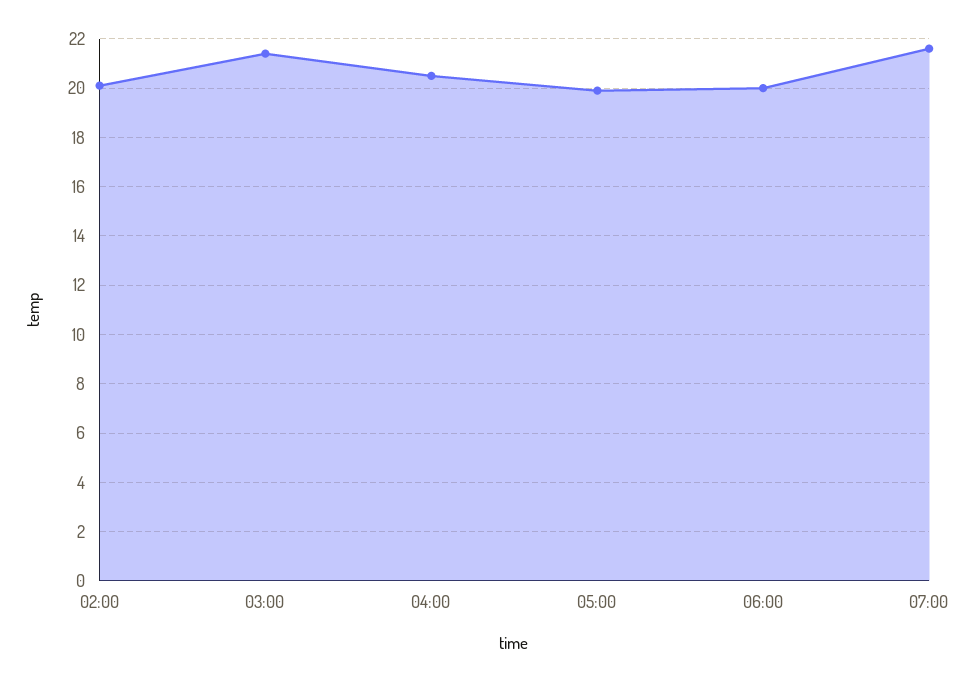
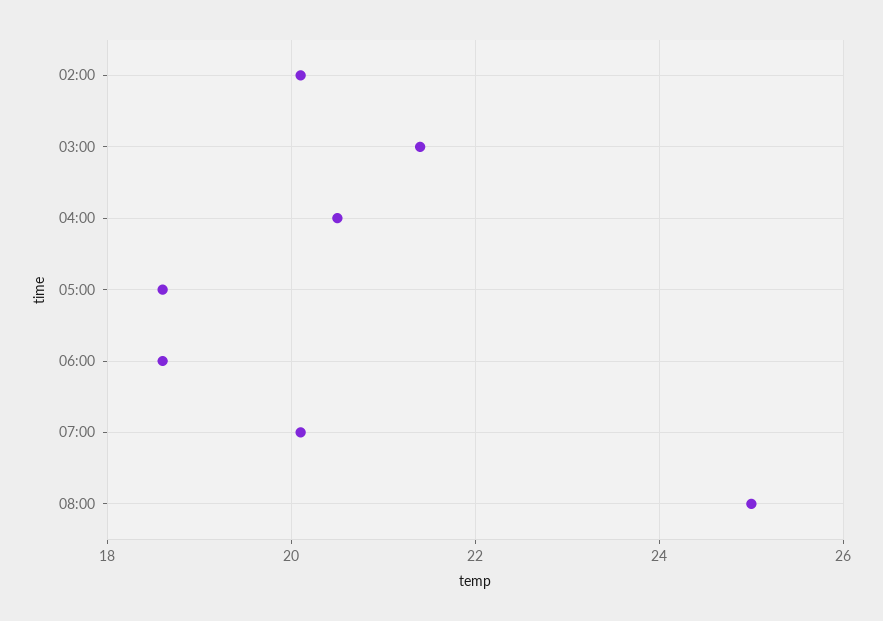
05:00: 20 -> 18.5
06:00: 20 -> 18.5
07:00: 21.5 -> 20
08:00: none -> 25

